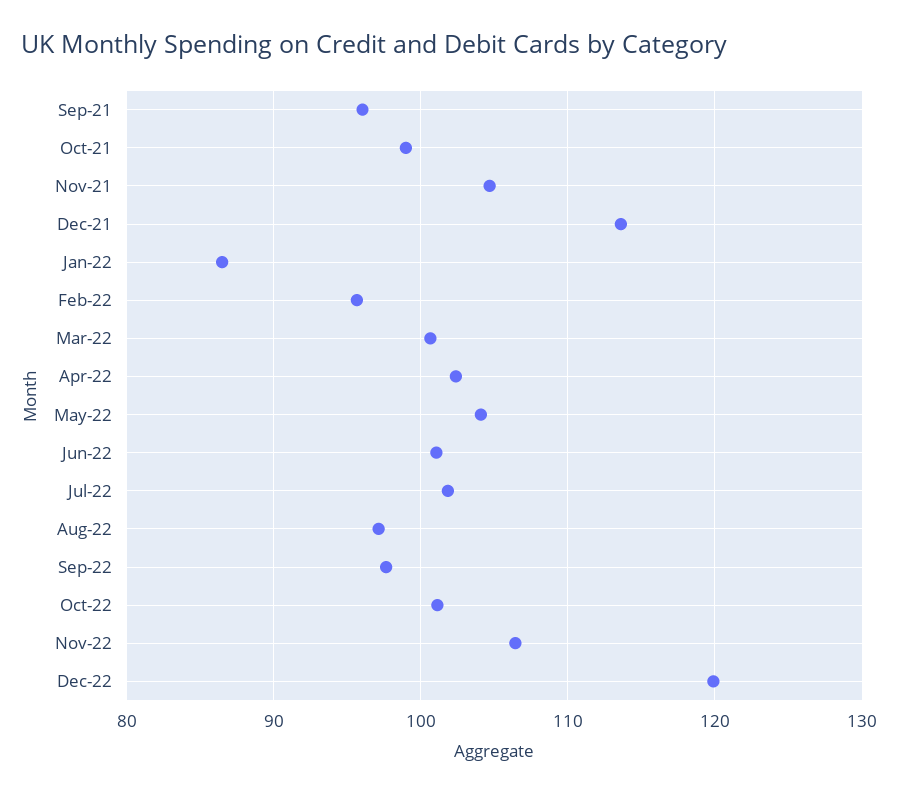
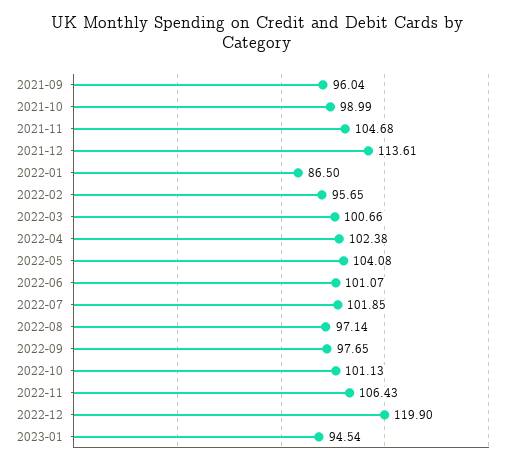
2023-01: none -> 94.54

